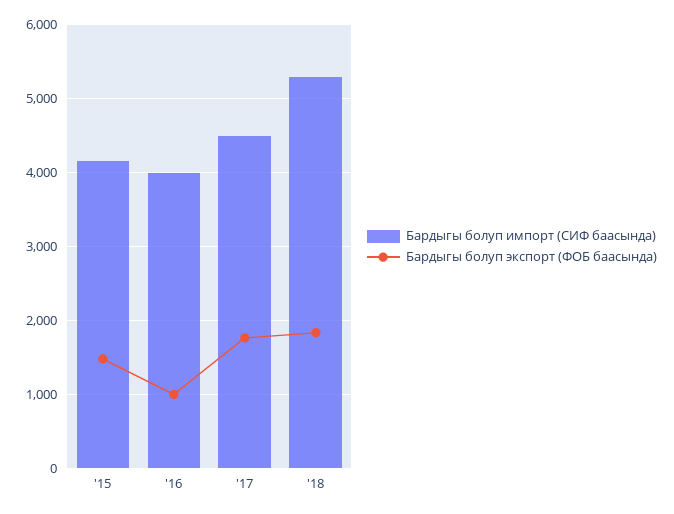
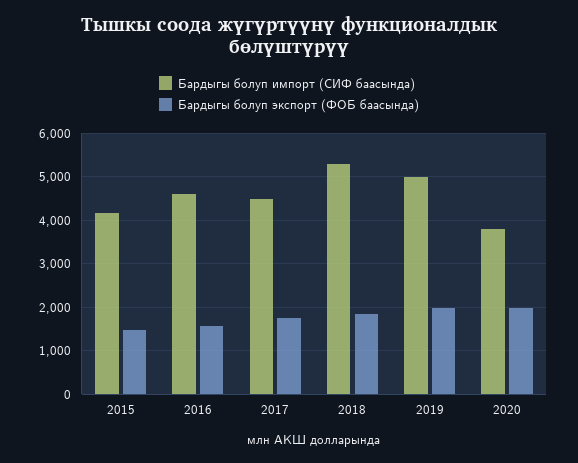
Бардыгы болуп импорт (СИФ баасында), '16: 4000 -> 4600
Бардыгы болуп экспорт (ФОБ баасында), '16: 1000 -> 1600
Бардыгы болуп импорт (СИФ баасында), 2019: none -> 5000
Бардыгы болуп экспорт (ФОБ баасында), 2019: none -> 2000
Бардыгы болуп импорт (СИФ баасында), 2020: none -> 3800
Бардыгы болуп экспорт (ФОБ баасында), 2020: none -> 2000

